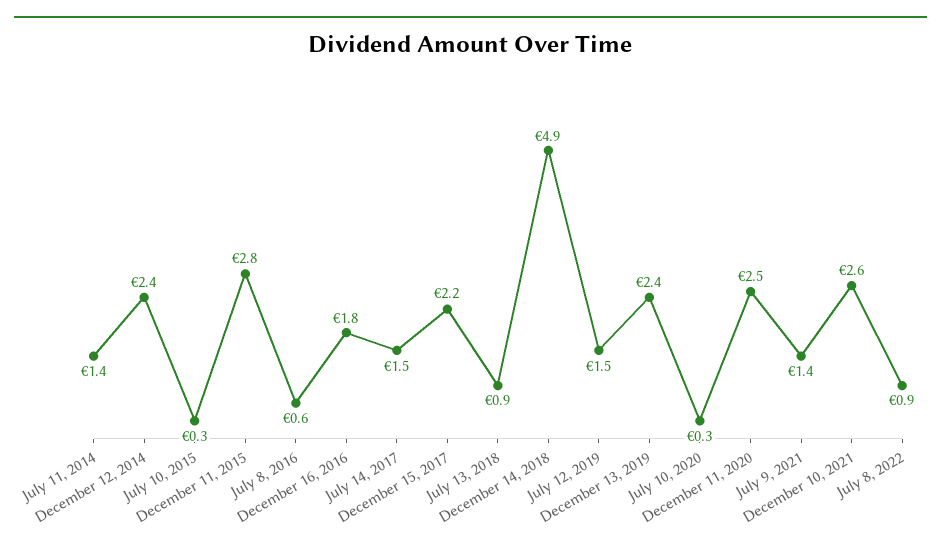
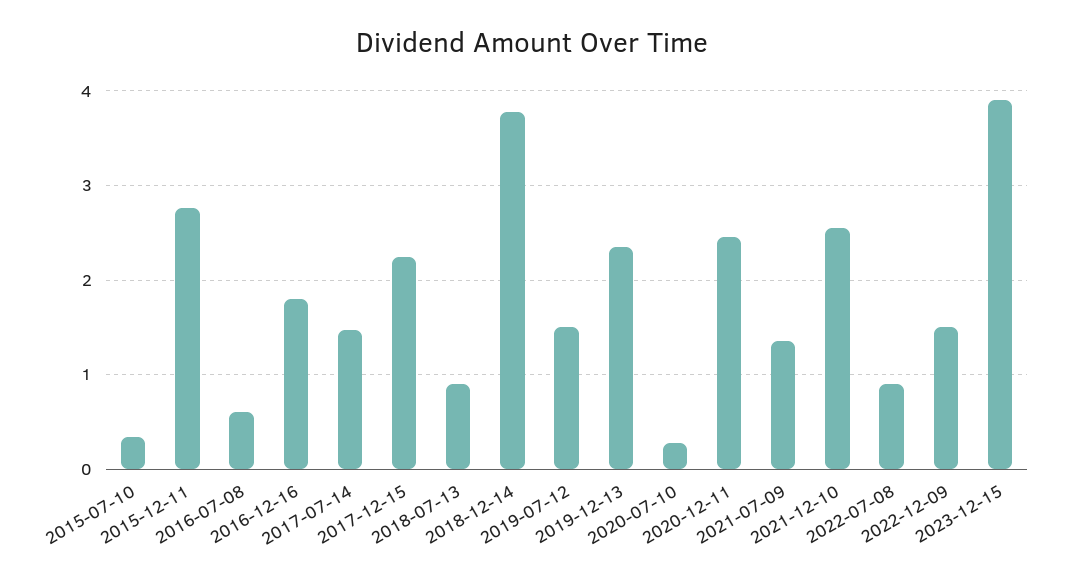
July 11, 2014: 1.4 -> none
December 12, 2014: 2.4 -> none
December 14, 2018: 4.9 -> 3.8
2022-12-09: none -> 1.5
2023-12-15: none -> 3.9

